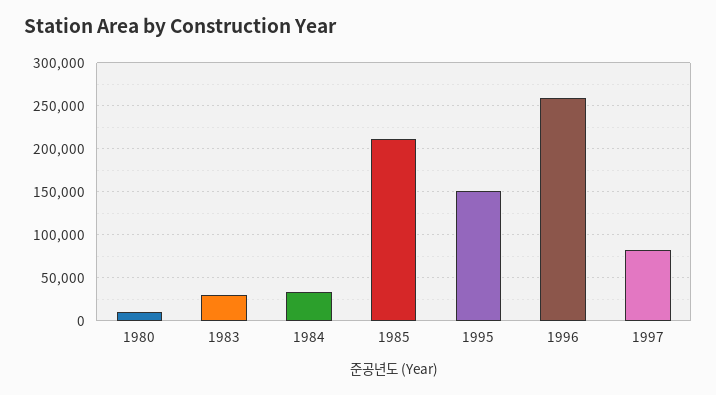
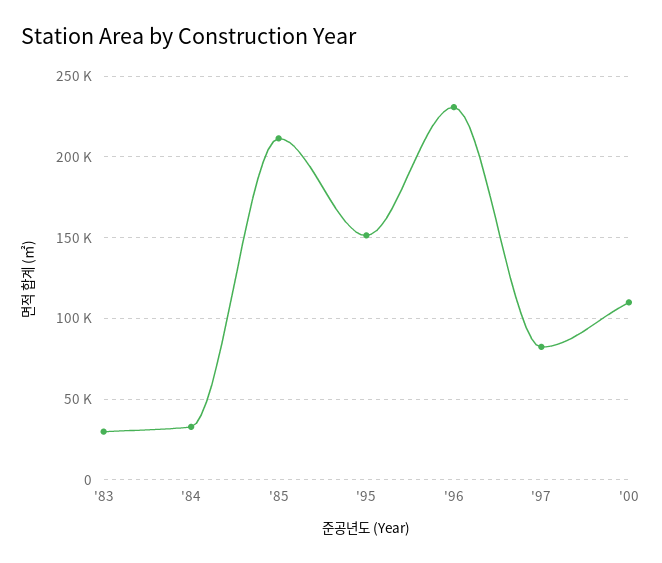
1980: 10000 -> none
1996: 260000 -> 230000
'00: none -> 110000

